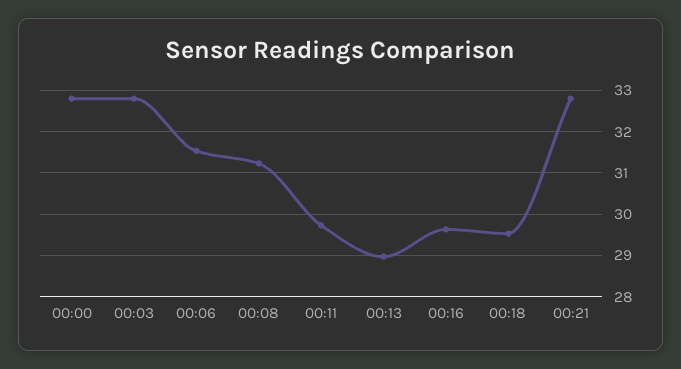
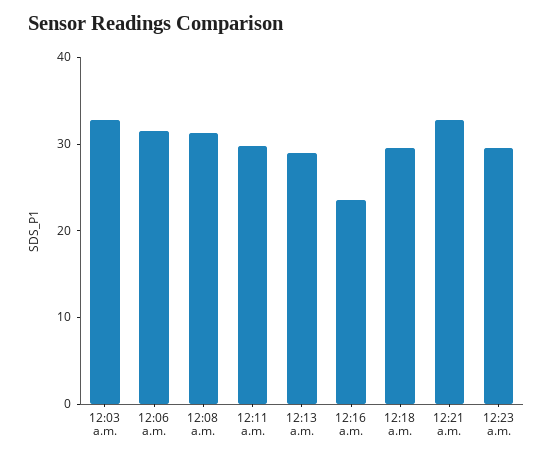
00:00: 32.8 -> none
00:16: 29.6 -> 24
12:23 a.m.: none -> 30

